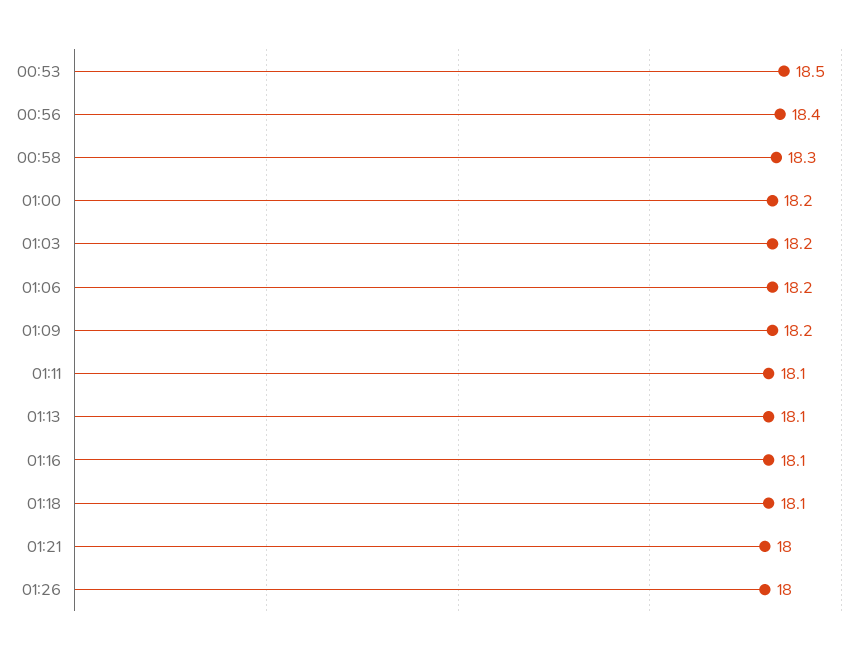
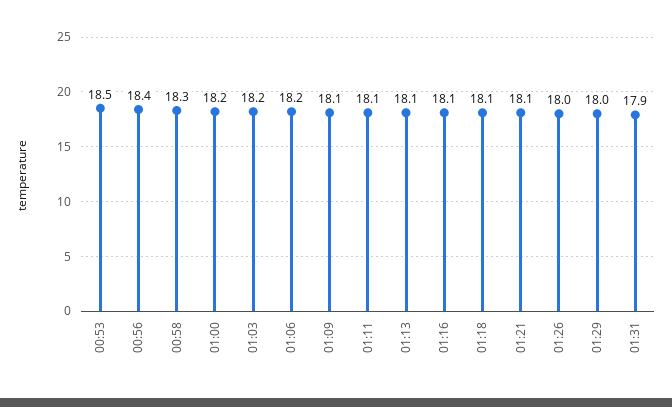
01:09: 18.2 -> 18.1
01:21: 18 -> 18.1
01:29: none -> 18
01:31: none -> 17.9

